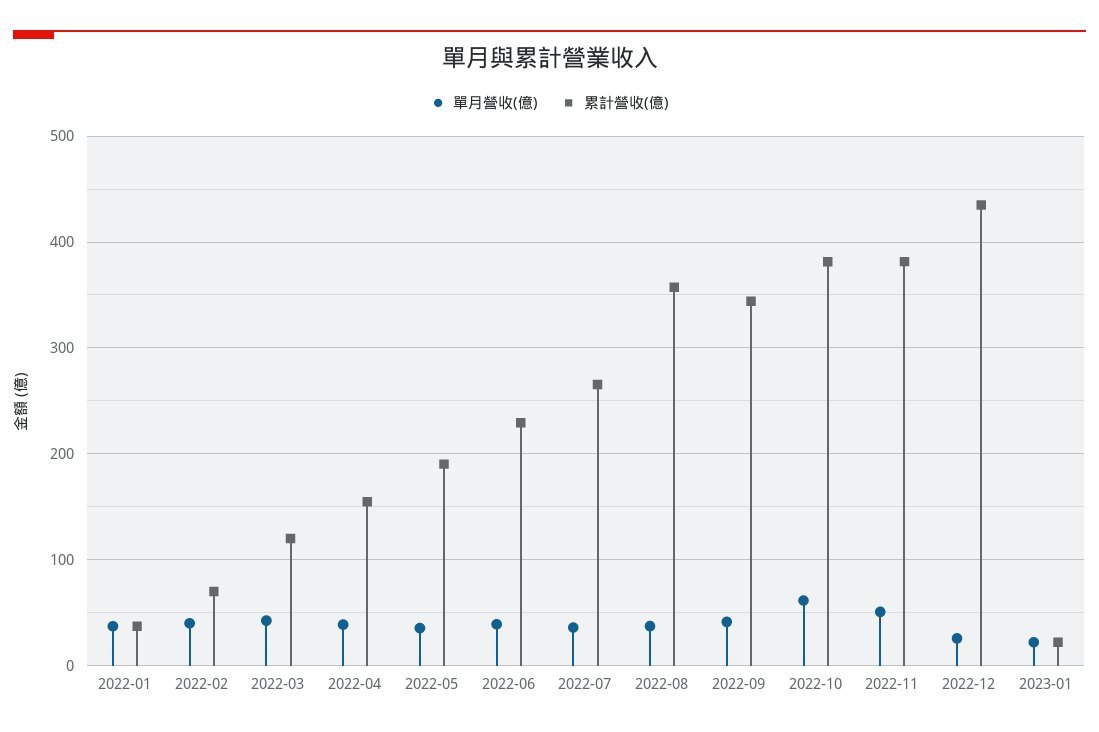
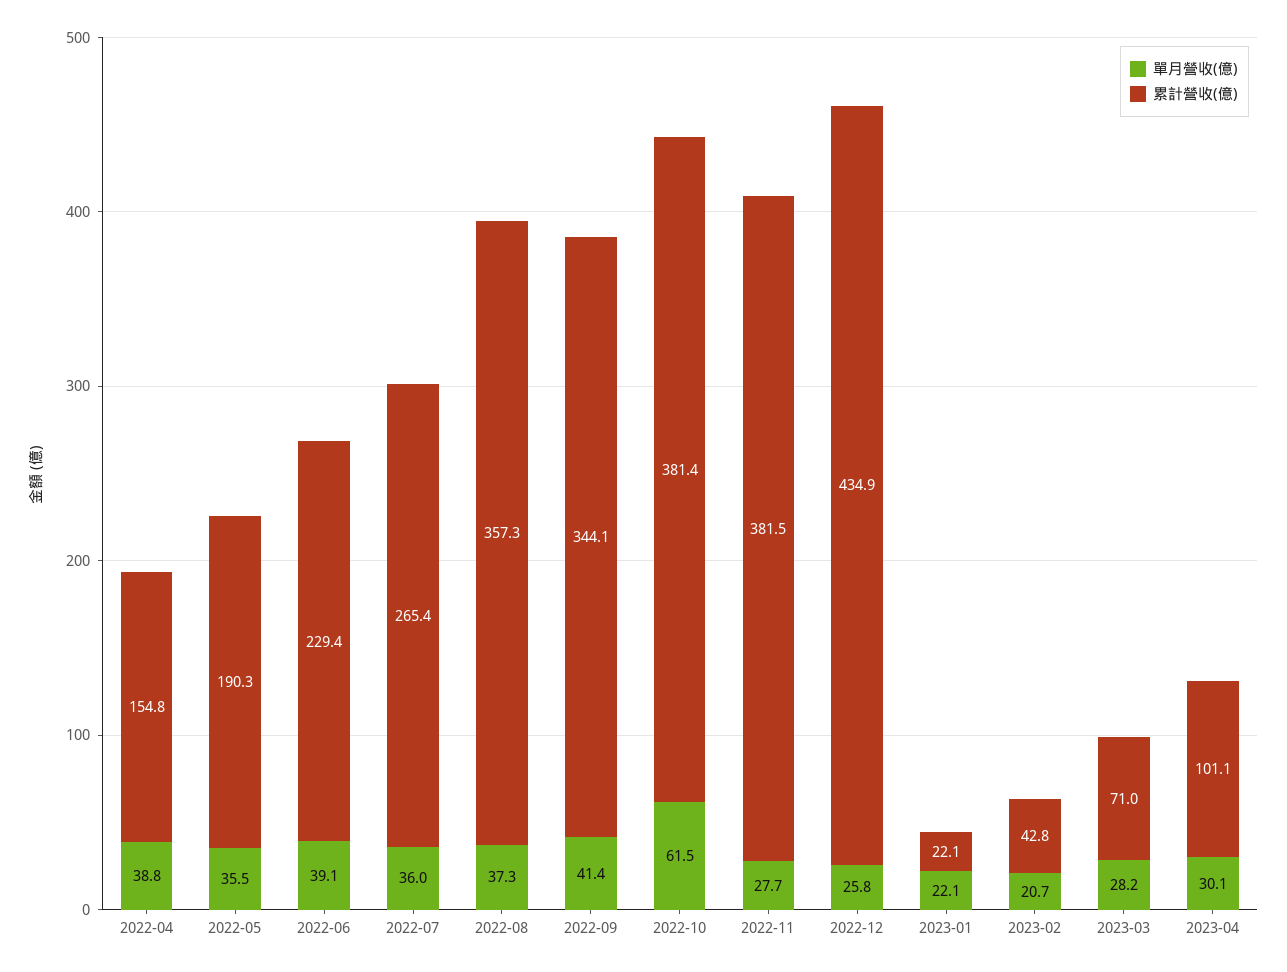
單月營收(億), 2022-01: 40 -> none
累計營收(億), 2022-01: 40 -> none
單月營收(億), 2022-02: 40 -> none
累計營收(億), 2022-02: 70 -> none
單月營收(億), 2022-03: 40 -> none
累計營收(億), 2022-03: 120 -> none
單月營收(億), 2022-11: 50 -> 27.7
單月營收(億), 2023-02: none -> 20.7
累計營收(億), 2023-02: none -> 42.8
單月營收(億), 2023-03: none -> 28.2
累計營收(億), 2023-03: none -> 71
單月營收(億), 2023-04: none -> 30.1
累計營收(億), 2023-04: none -> 101.1

